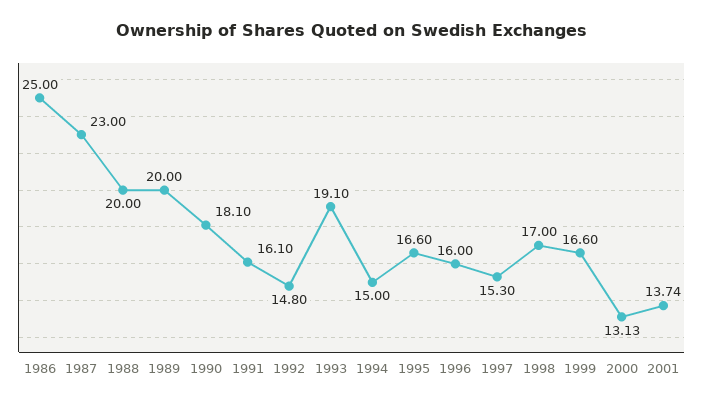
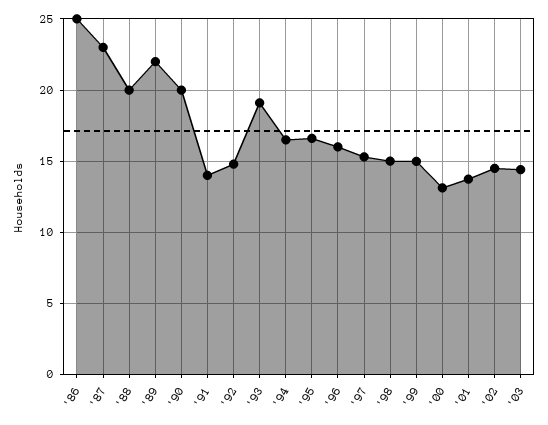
1989: 20 -> 22
1990: 18.1 -> 20
1991: 16.1 -> 14
1994: 15 -> 16.5
1998: 17 -> 15
1999: 16.6 -> 15
'02: none -> 14.5
'03: none -> 14.5

